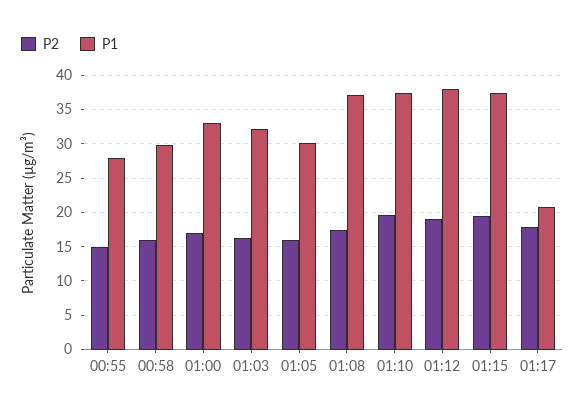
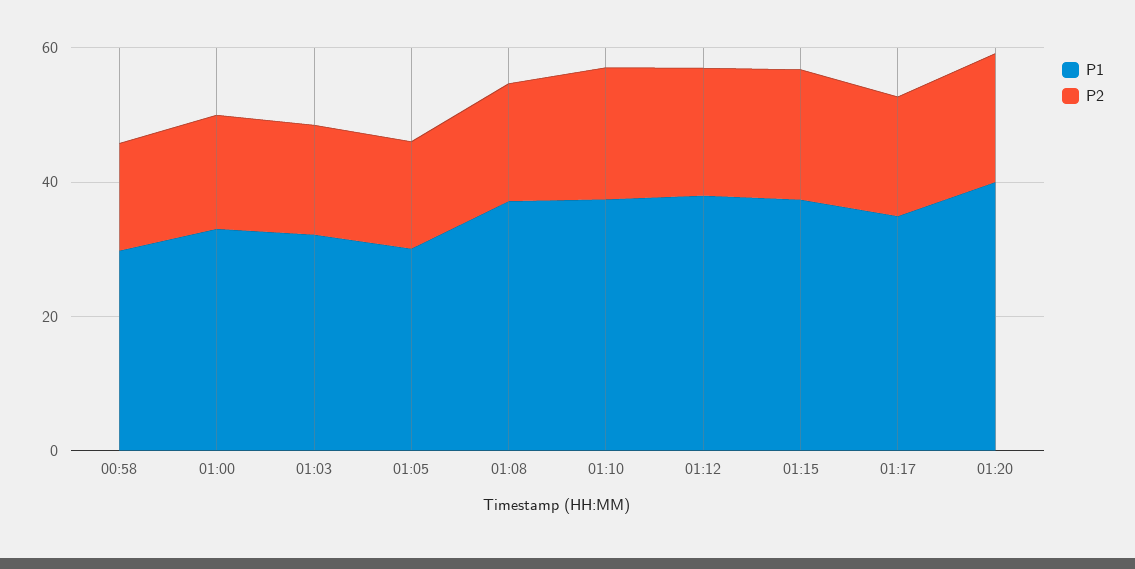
P2, 00:55: 15 -> none
P1, 00:55: 28 -> none
P1, 01:17: 21 -> 35
P1, 01:20: none -> 40
P2, 01:20: none -> 20

